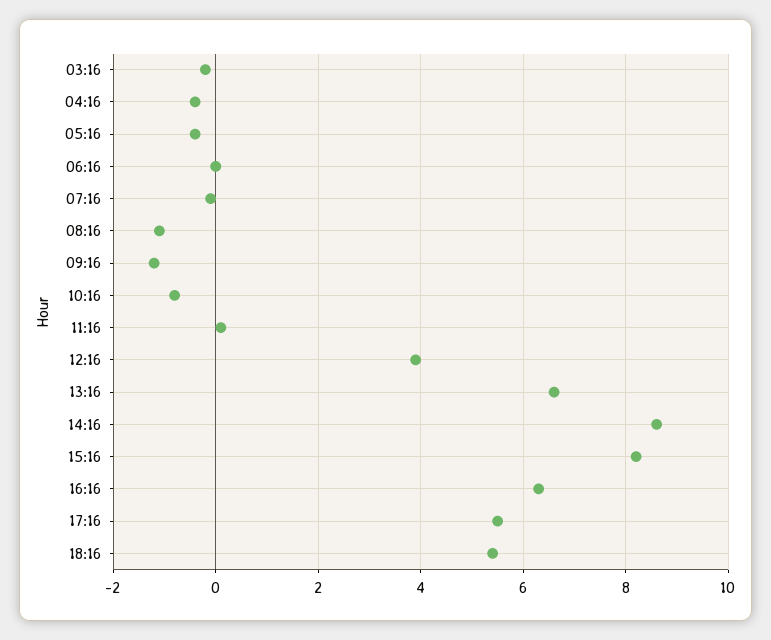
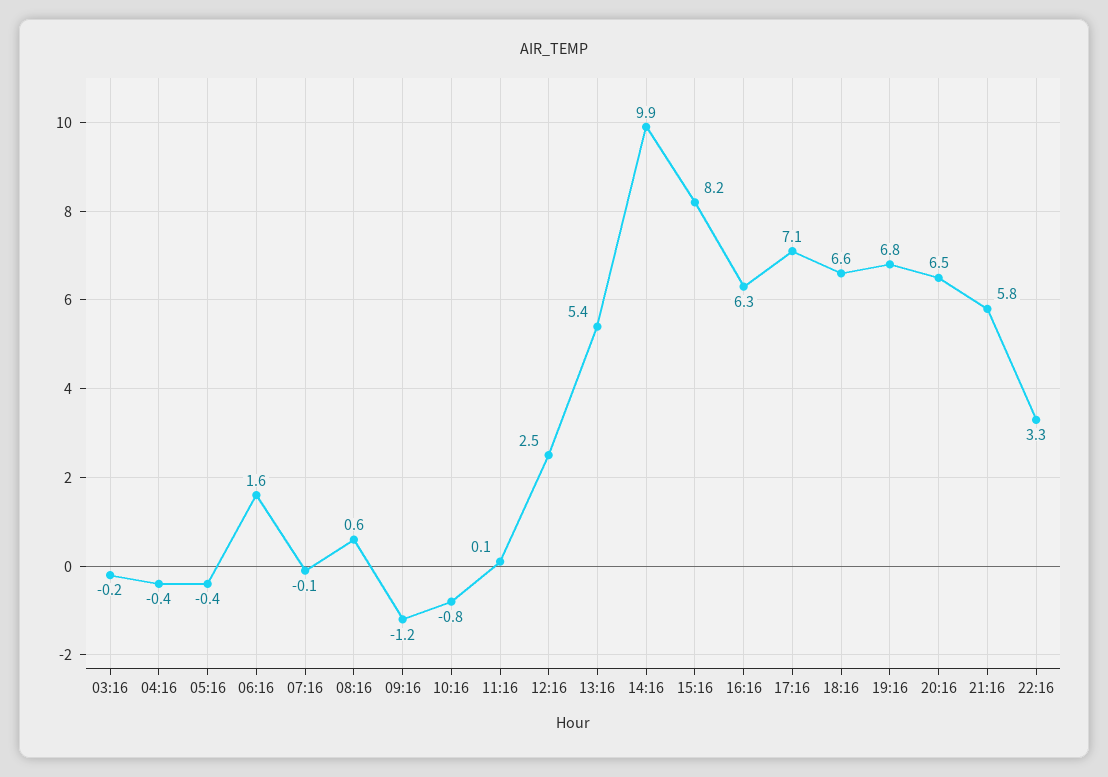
06:16: 0 -> 1.6
08:16: -1 -> 0.6
12:16: 4 -> 2.5
13:16: 6.5 -> 5.4
14:16: 8.5 -> 9.9
17:16: 5.5 -> 7.1
18:16: 5.5 -> 6.6
19:16: none -> 6.8
20:16: none -> 6.5
21:16: none -> 5.8
22:16: none -> 3.3

